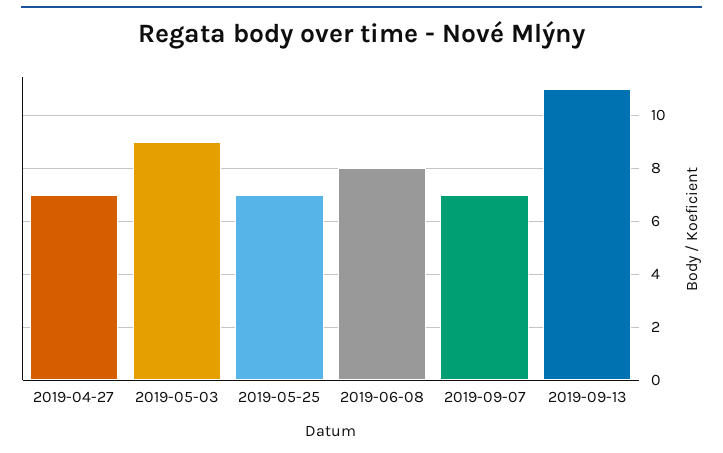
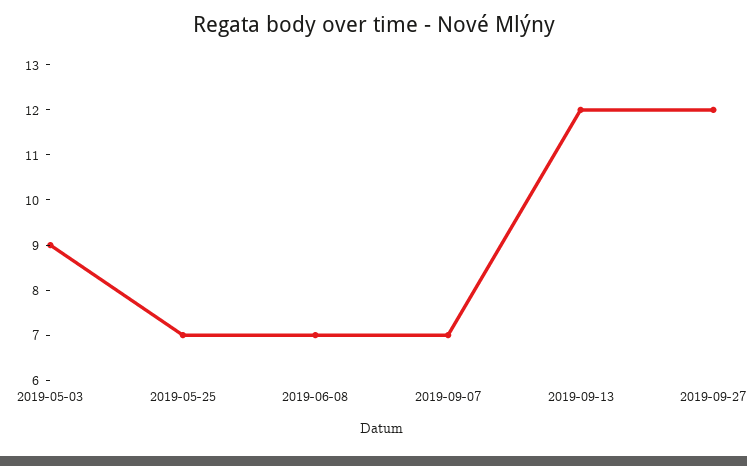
2019-04-27: 7 -> none
2019-06-08: 8 -> 7
2019-09-13: 11 -> 12
2019-09-27: none -> 12

